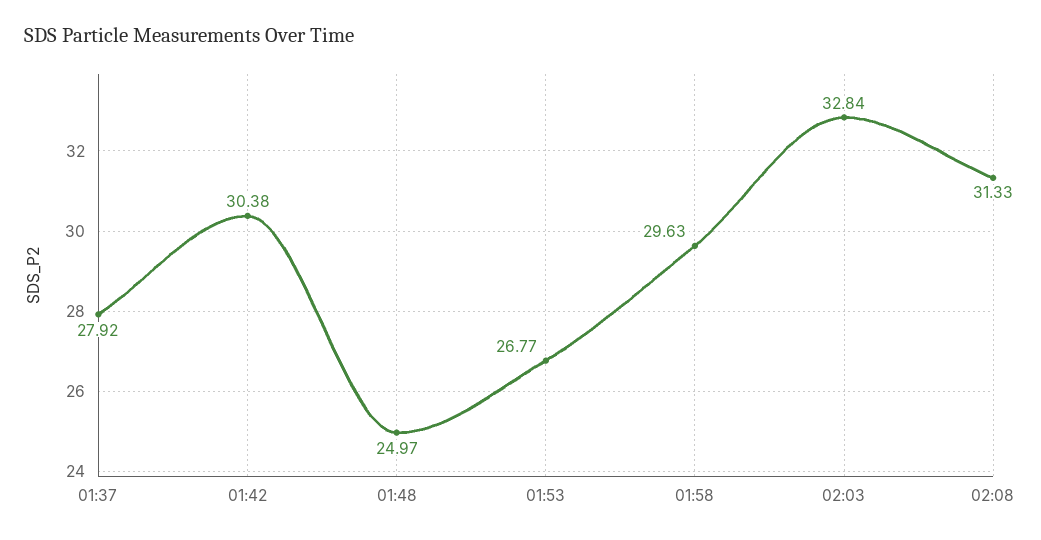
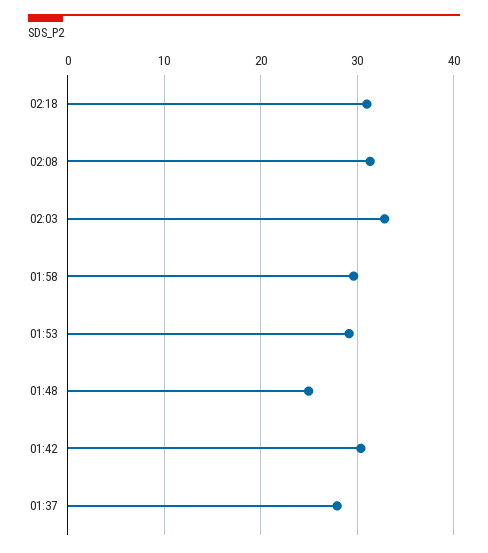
01:53: 26.77 -> 29
02:18: none -> 31

